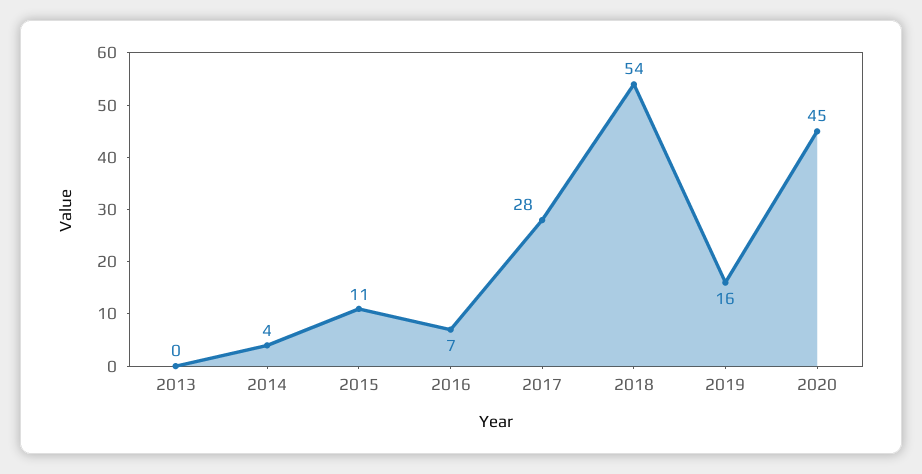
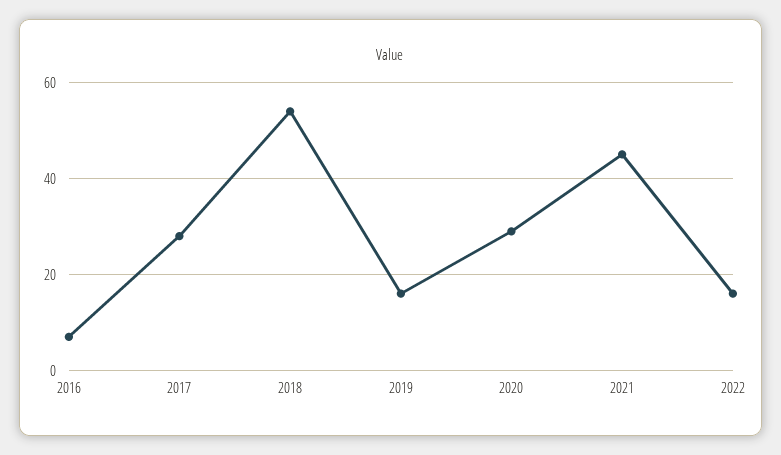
2013: 0 -> none
2014: 4 -> none
2015: 11 -> none
2020: 45 -> 30
2021: none -> 45
2022: none -> 15

